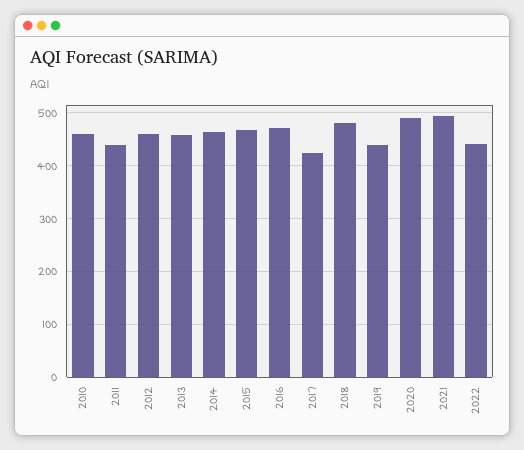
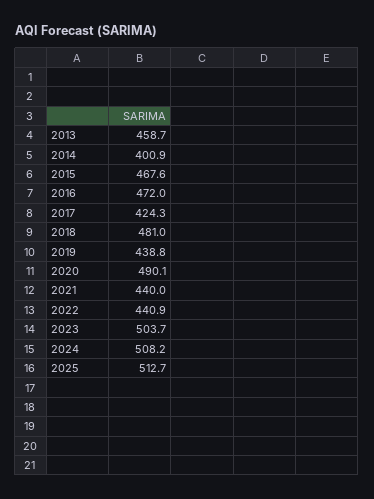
2010: 460 -> none
2011: 440 -> none
2012: 460 -> none
2014: 460 -> 400.9
2021: 500 -> 440
2023: none -> 503.7
2024: none -> 508.2
2025: none -> 512.7

